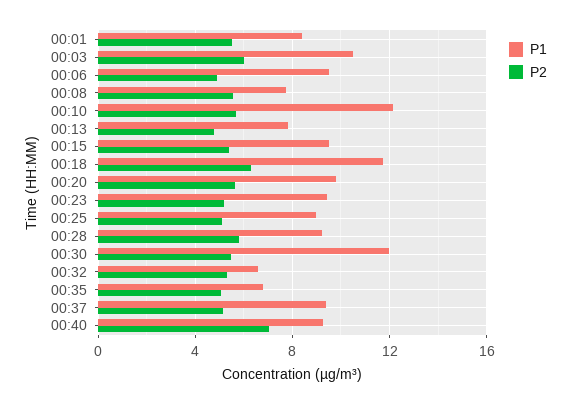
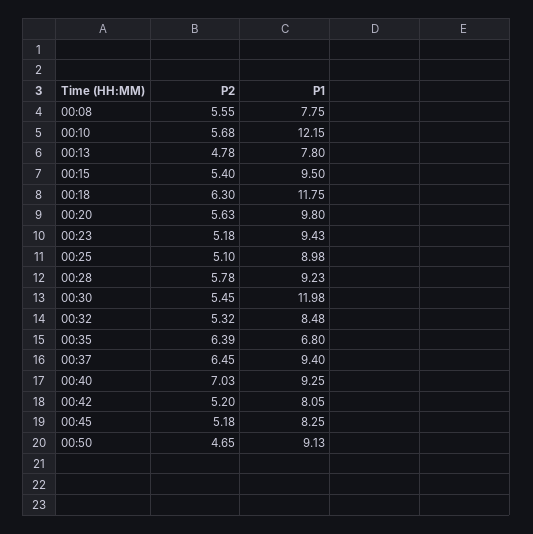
P1, 00:01: 8.5 -> none
P2, 00:01: 5.5 -> none
P1, 00:03: 10.5 -> none
P2, 00:03: 6 -> none
P1, 00:06: 9.5 -> none
P2, 00:06: 5 -> none
P1, 00:32: 6.5 -> 8.48
P2, 00:35: 5 -> 6.39
P2, 00:37: 5 -> 6.45
P2, 00:42: none -> 5.2
P1, 00:42: none -> 8.05
P2, 00:45: none -> 5.18
P1, 00:45: none -> 8.25
P2, 00:50: none -> 4.65
P1, 00:50: none -> 9.13

